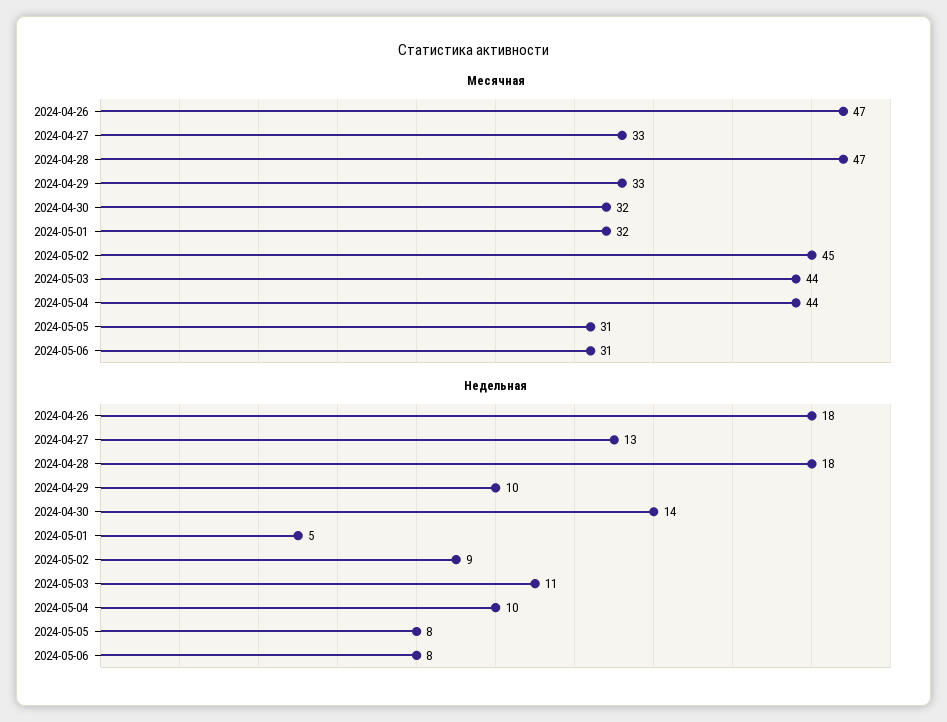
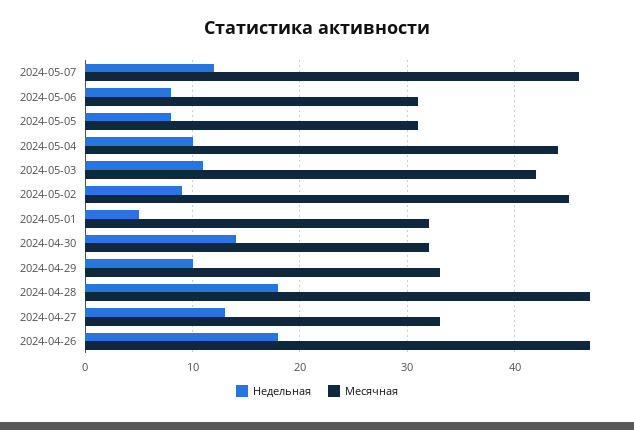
Месячная, 2024-05-03: 44 -> 42
Недельная, 2024-05-07: none -> 12
Месячная, 2024-05-07: none -> 46

